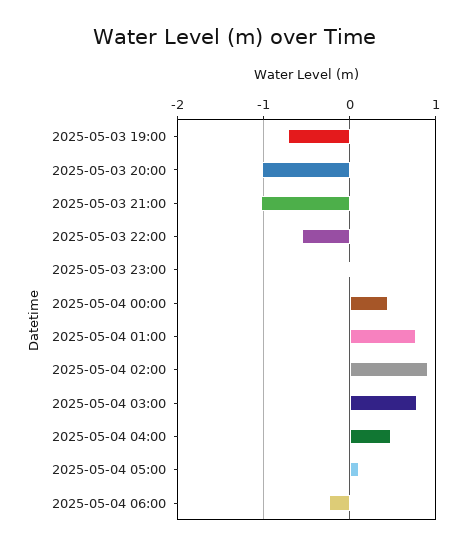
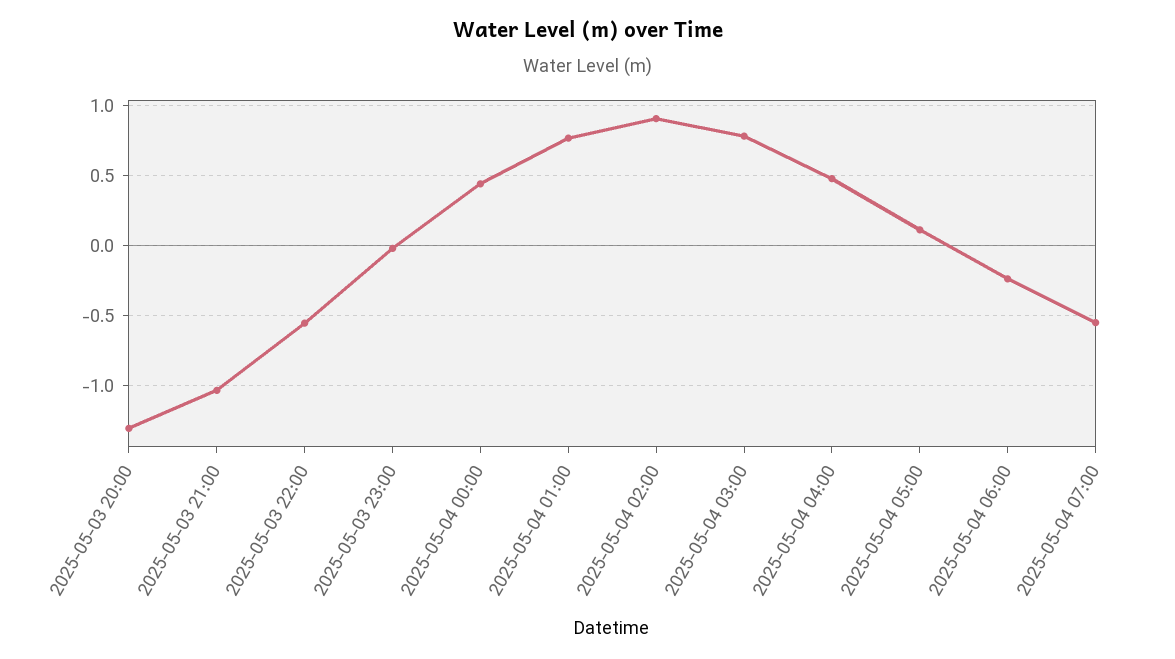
2025-05-03 19:00: -0.7 -> none
2025-05-03 20:00: -1 -> -1.3
2025-05-04 07:00: none -> -0.55

